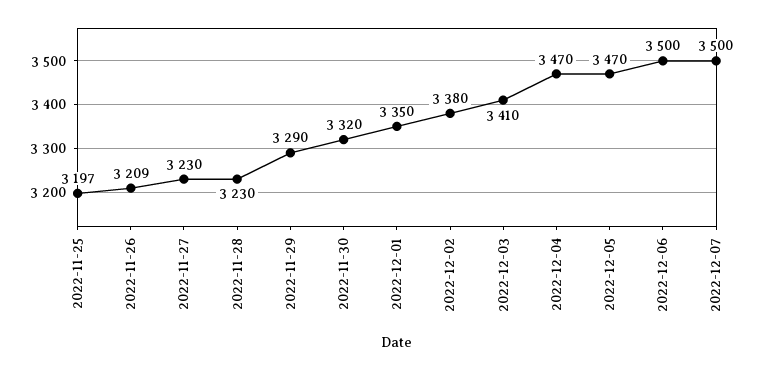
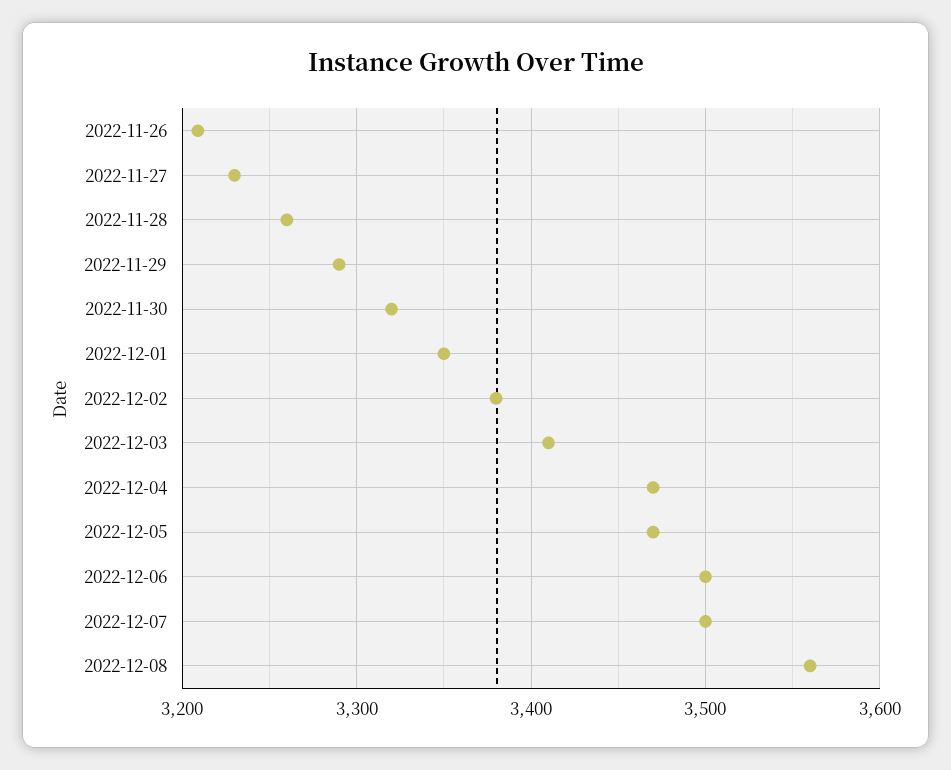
2022-11-25: 3197 -> none
2022-11-28: 3230 -> 3260
2022-12-08: none -> 3560

